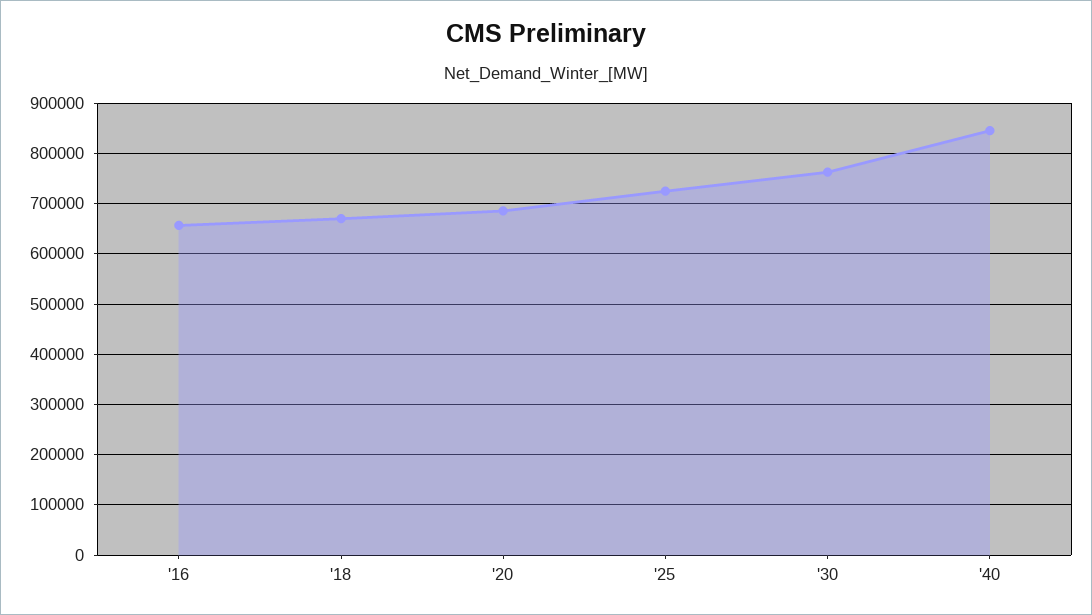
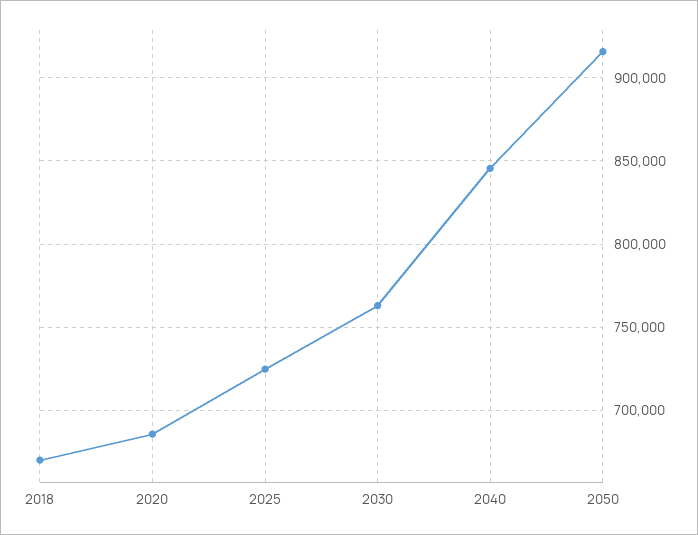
'16: 660000 -> none
2050: none -> 915000

